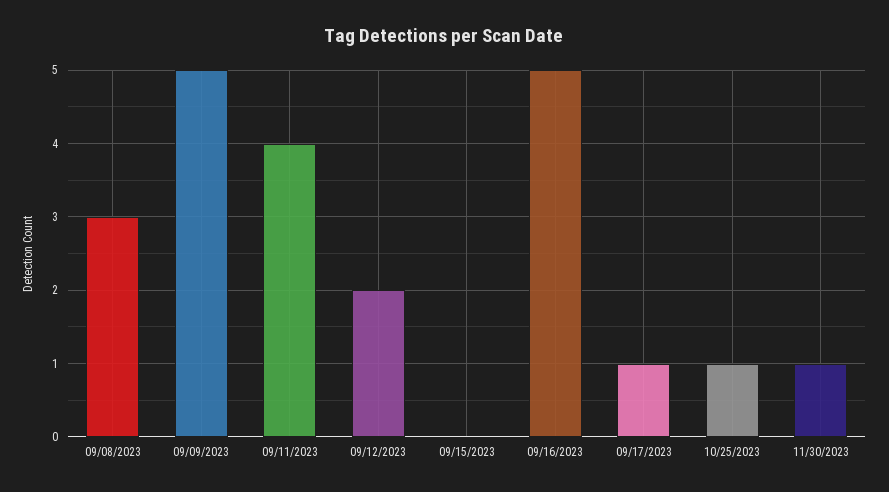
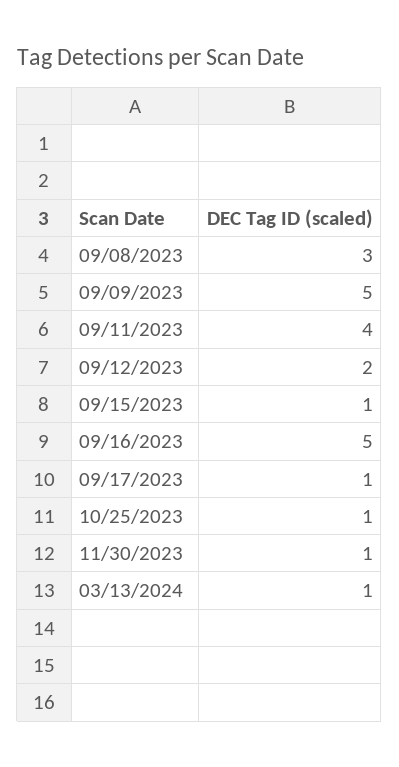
09/15/2023: 0 -> 1
03/13/2024: none -> 1

